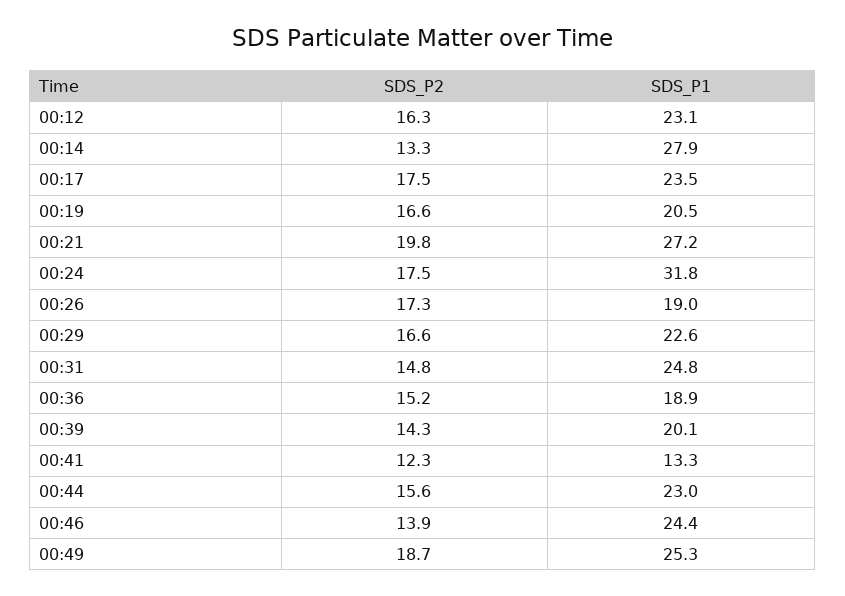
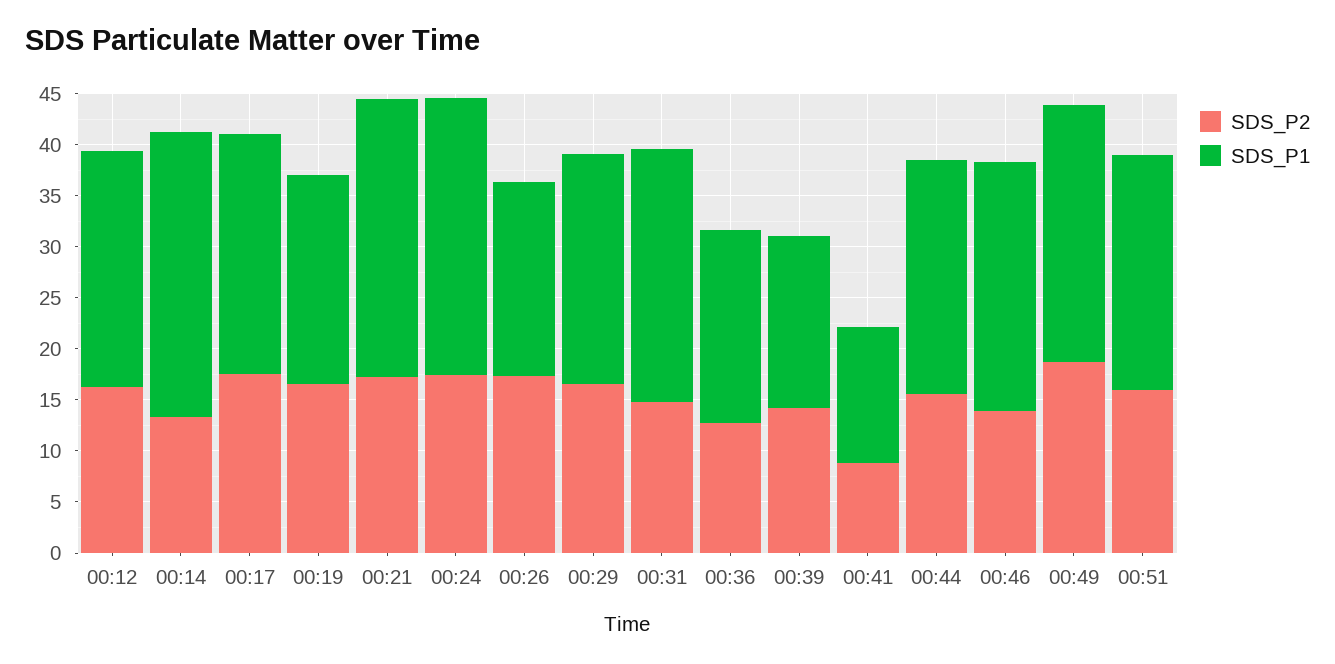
SDS_P2, 00:21: 19.8 -> 17
SDS_P1, 00:24: 31.8 -> 27
SDS_P2, 00:36: 15.2 -> 13
SDS_P1, 00:39: 20.1 -> 17
SDS_P2, 00:41: 12.3 -> 9
SDS_P2, 00:51: none -> 16
SDS_P1, 00:51: none -> 23

